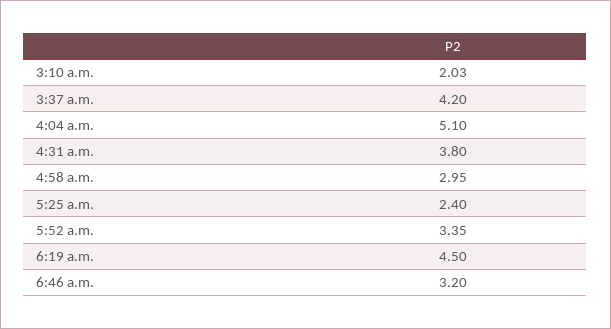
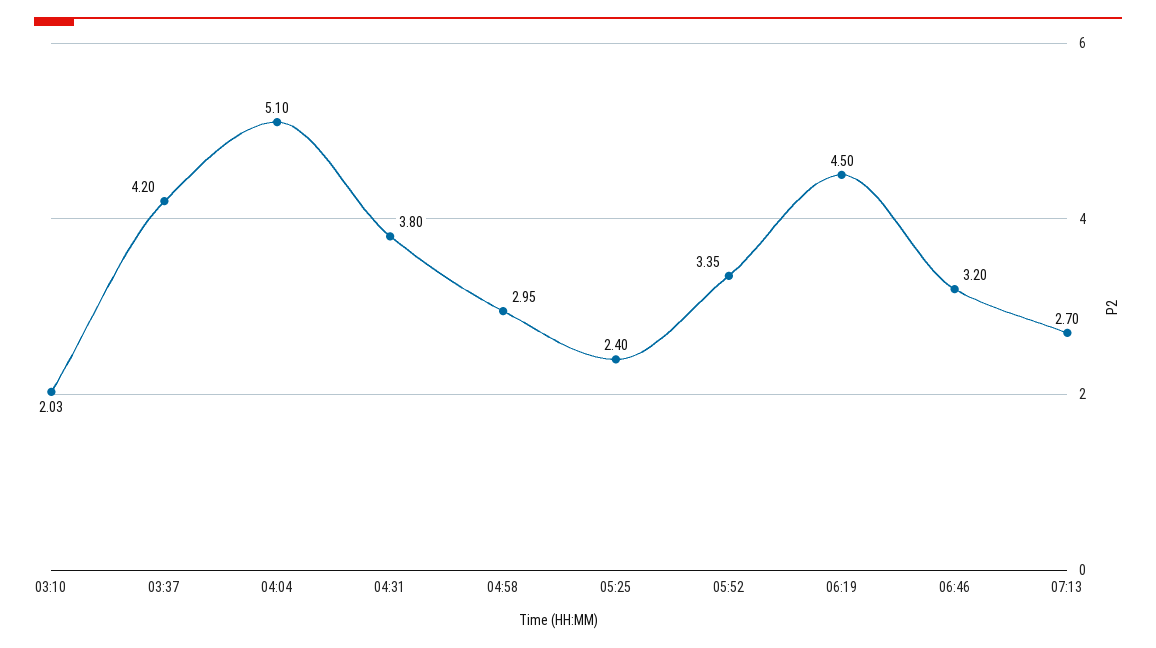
07:13: none -> 2.7

